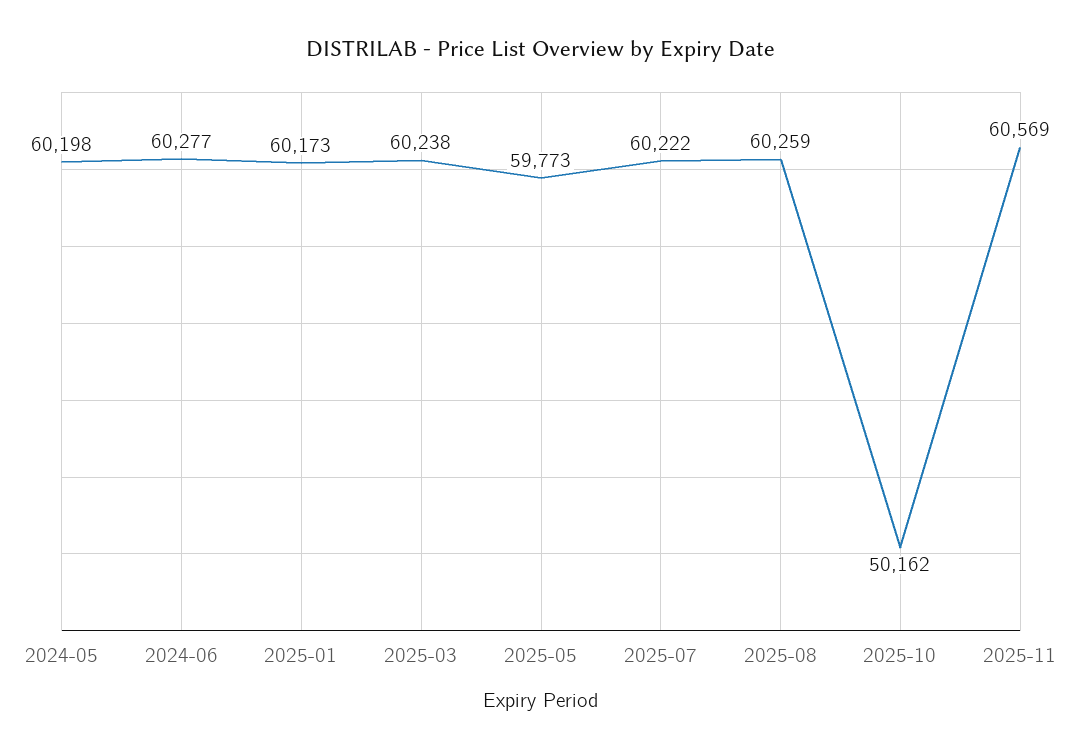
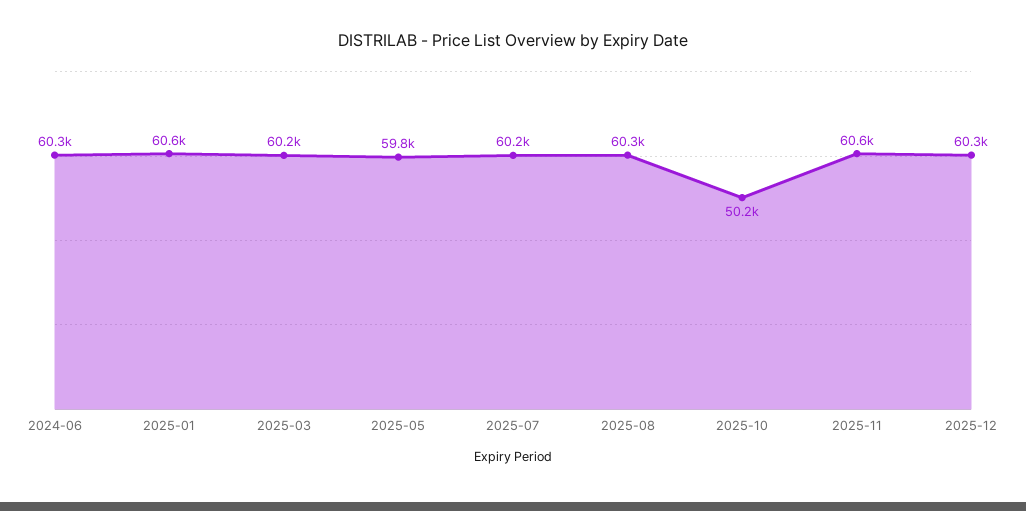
2024-05: 60198 -> none
2025-01: 60173 -> 60600
2025-12: none -> 60300

